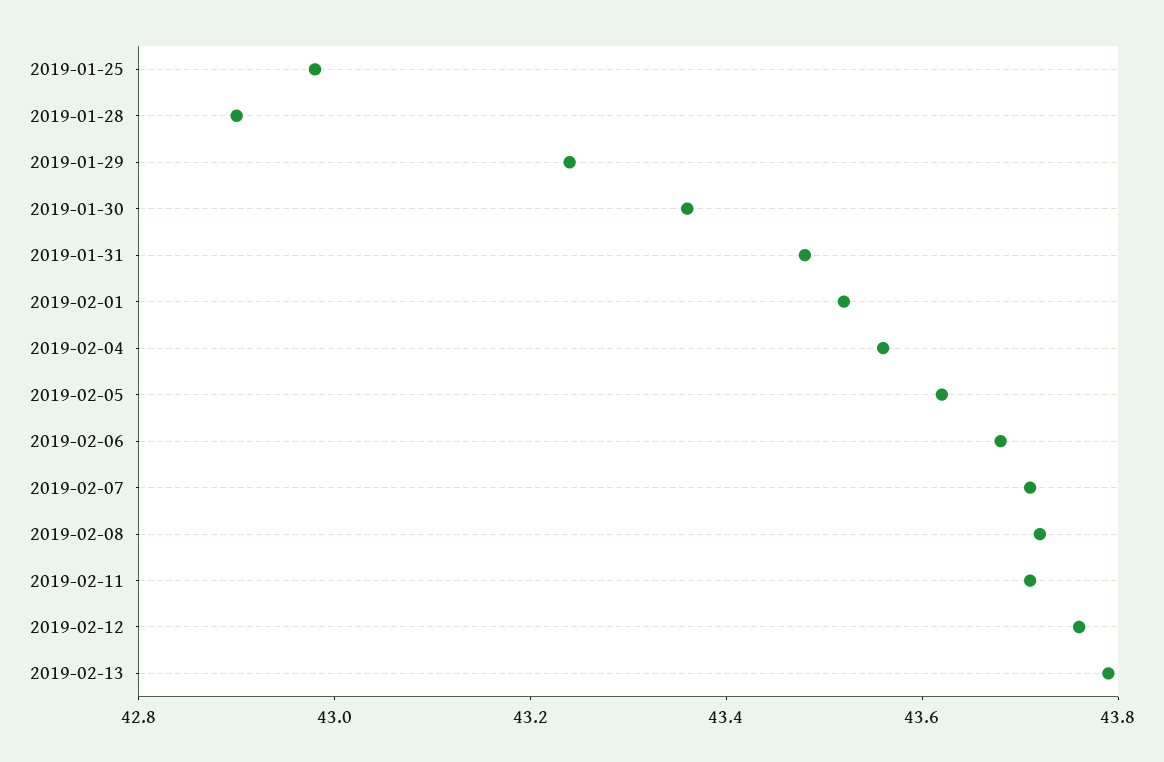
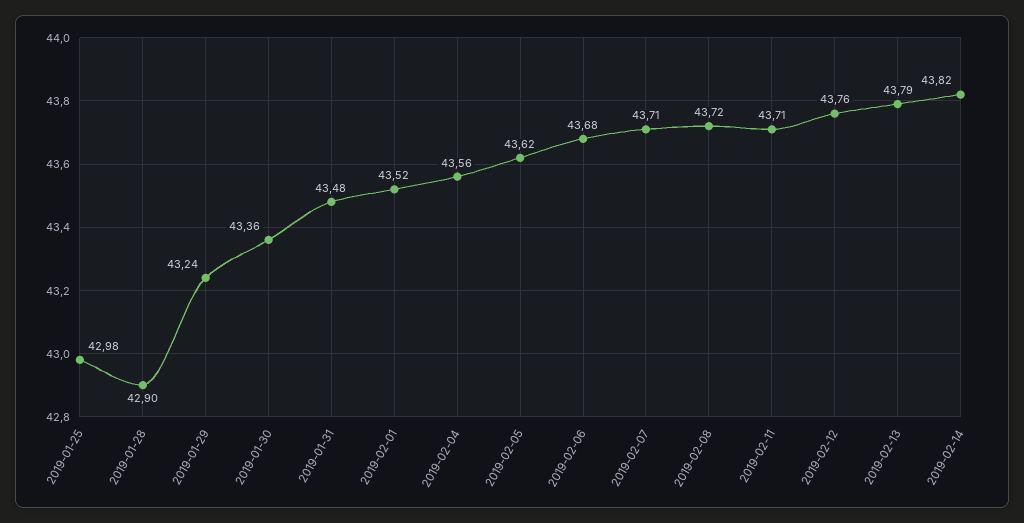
2019-02-14: none -> 43.82

